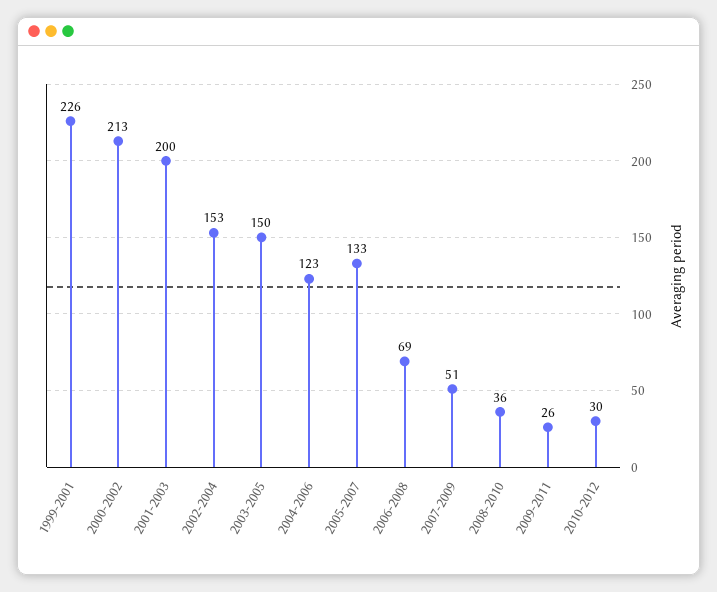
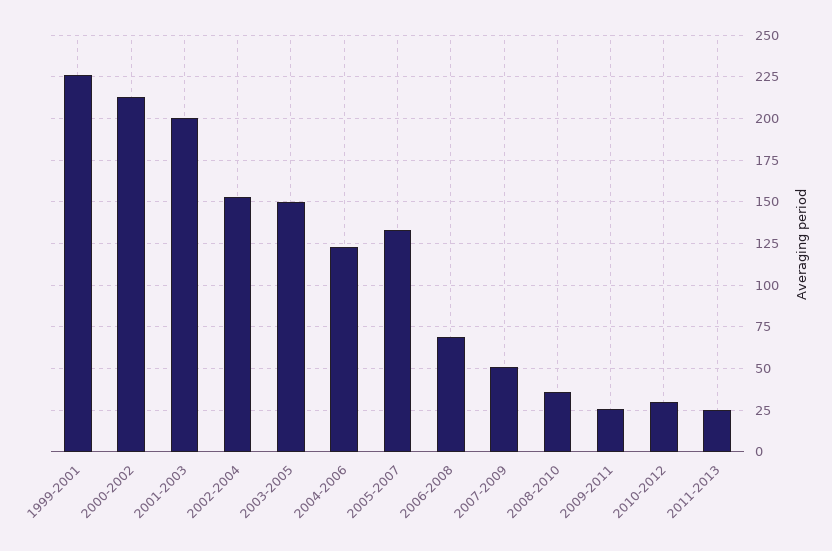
2011-2013: none -> 25

